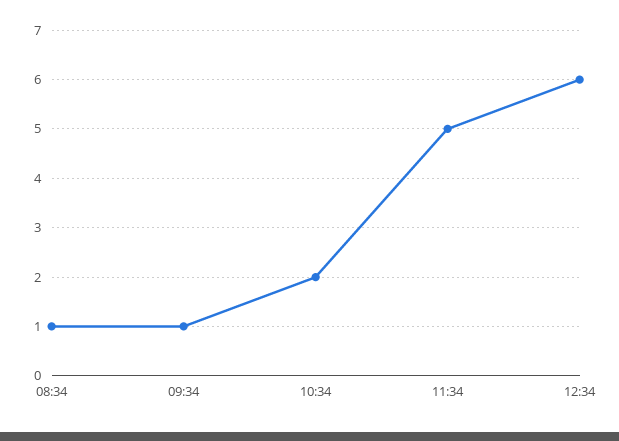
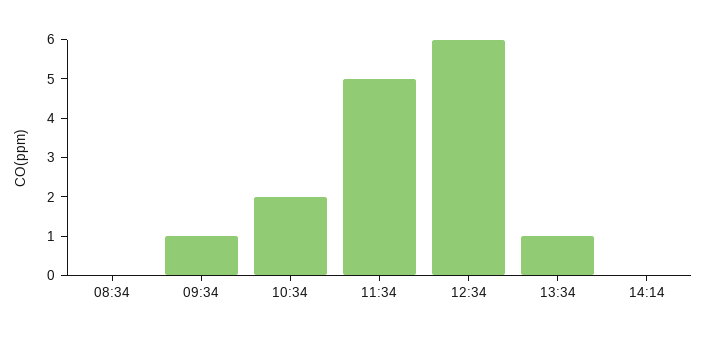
08:34: 1 -> 0
13:34: none -> 1
14:14: none -> 0

